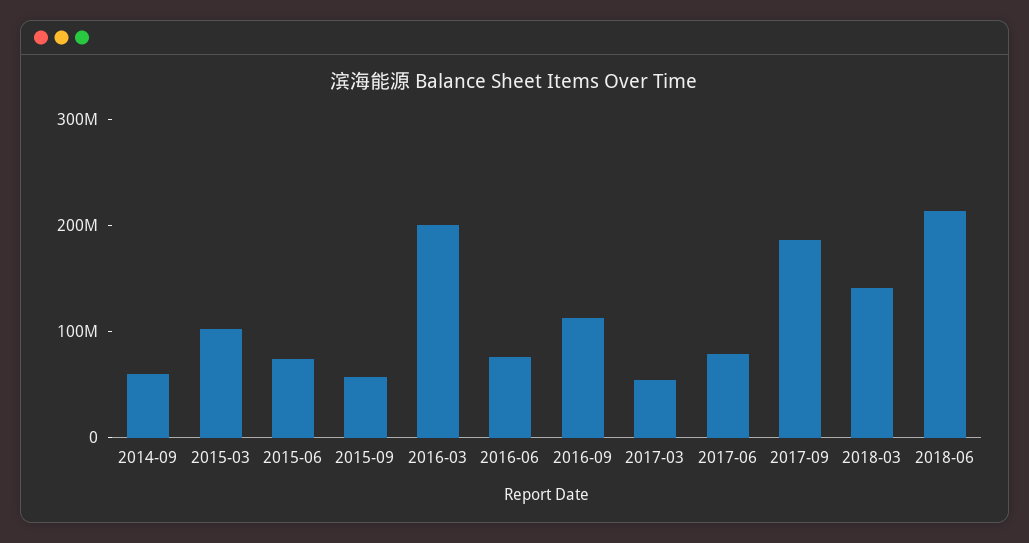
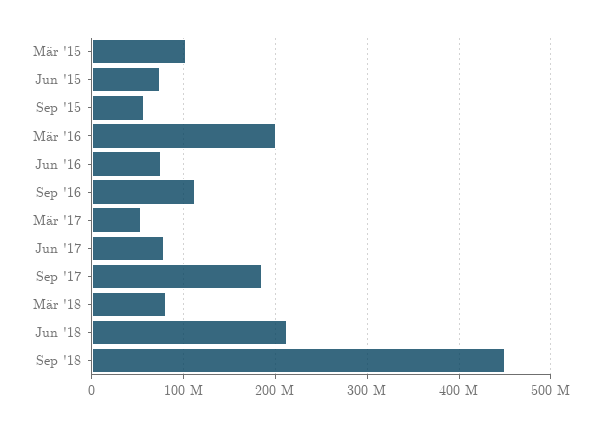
2014-09: 60000000 -> none
2018-03: 140000000 -> 80000000
Sep '18: none -> 450000000

